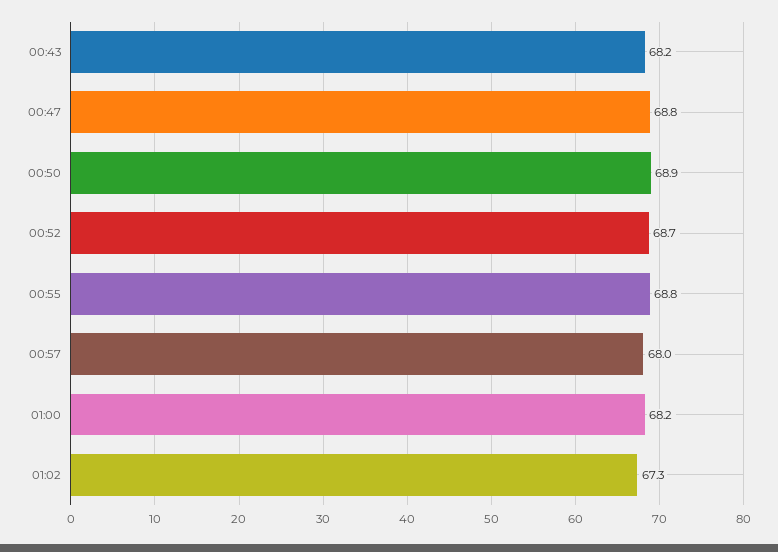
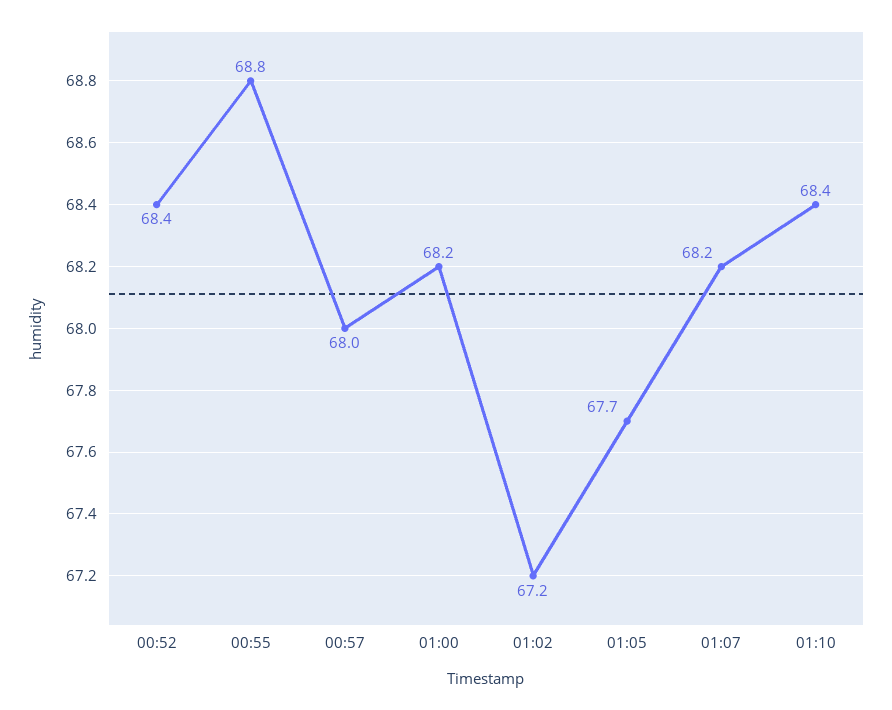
00:43: 68.2 -> none
00:47: 68.8 -> none
00:50: 68.9 -> none
00:52: 68.7 -> 68.4
01:02: 67.3 -> 67.2
01:05: none -> 67.7
01:07: none -> 68.2
01:10: none -> 68.4

